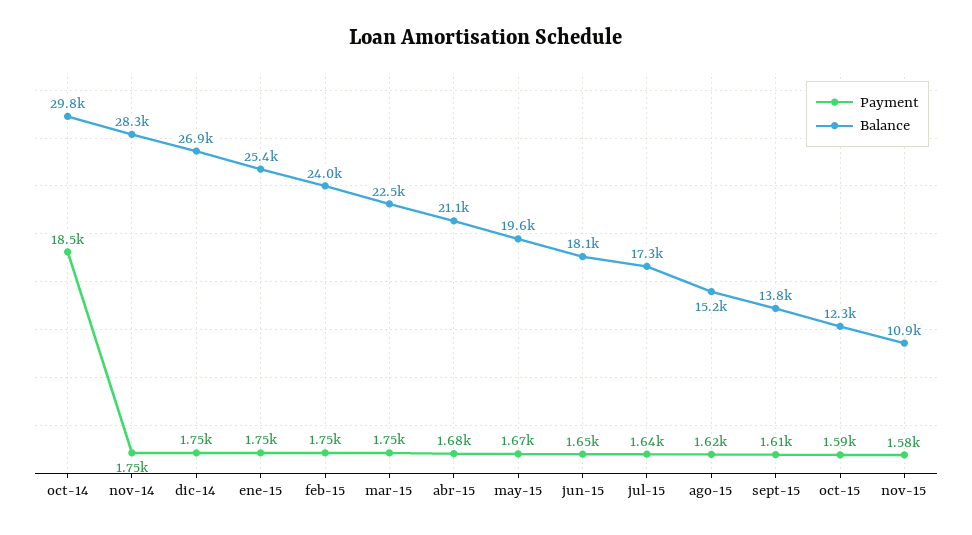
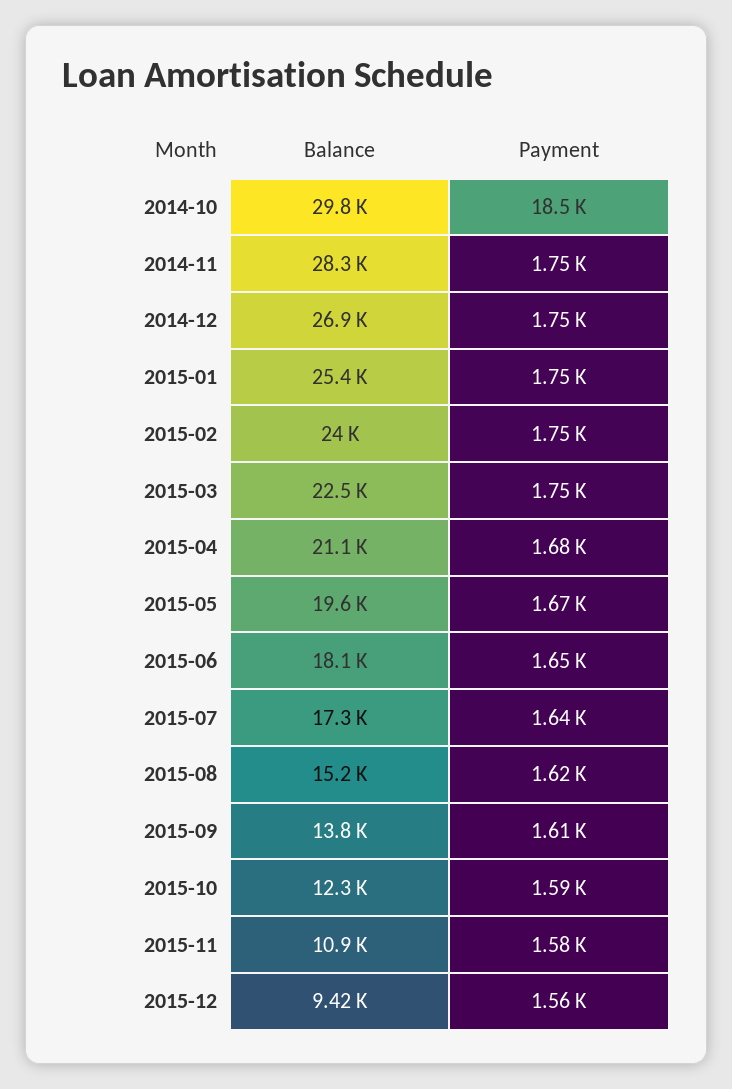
Balance, 2015-12: none -> 9420
Payment, 2015-12: none -> 1560

